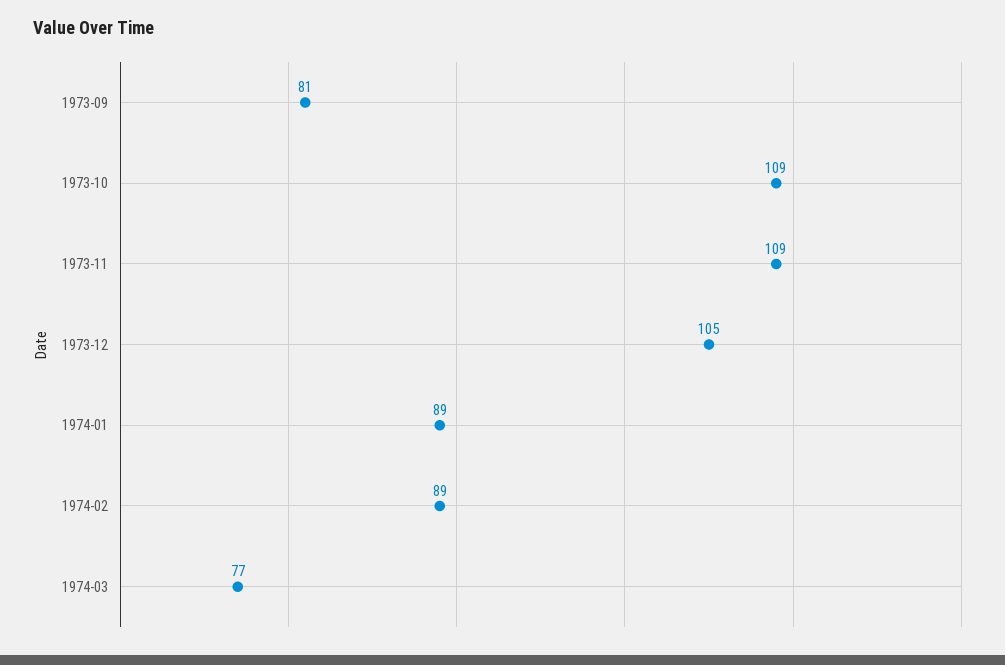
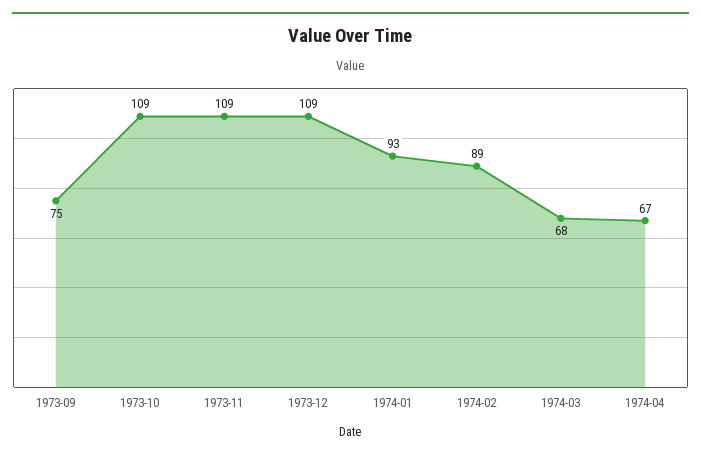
1973-09: 81 -> 75
1973-12: 105 -> 109
1974-01: 89 -> 93
1974-03: 77 -> 68
1974-04: none -> 67

